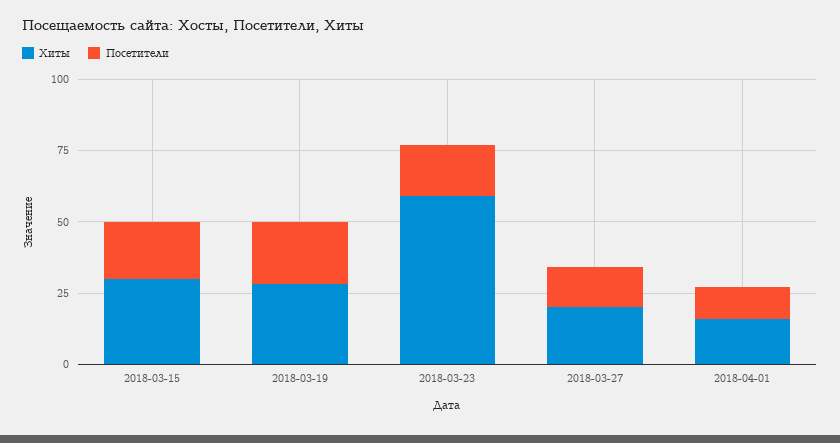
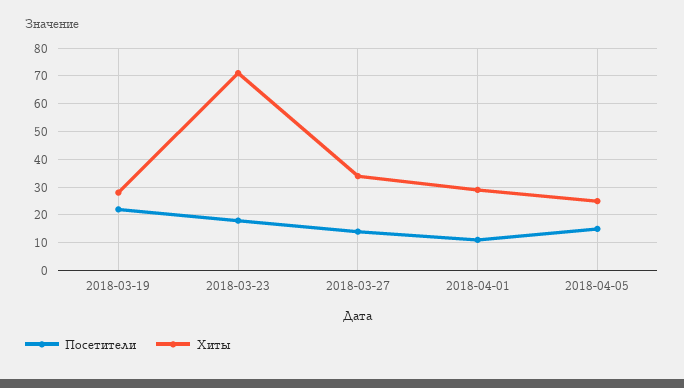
Хиты, 2018-03-15: 30 -> none
Посетители, 2018-03-15: 20 -> none
Хиты, 2018-03-23: 60 -> 70
Хиты, 2018-03-27: 20 -> 35
Хиты, 2018-04-01: 15 -> 30
Посетители, 2018-04-05: none -> 15
Хиты, 2018-04-05: none -> 25

